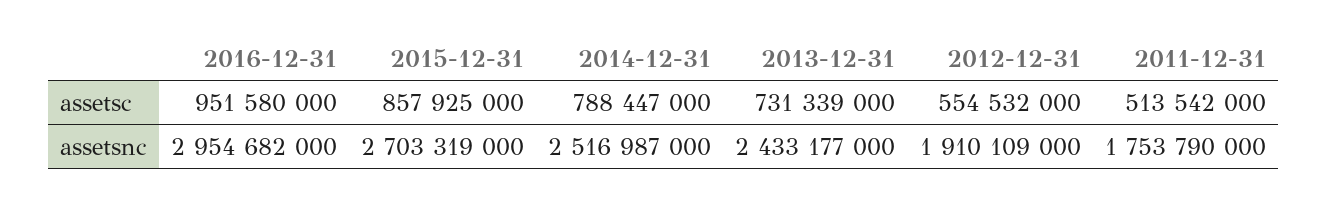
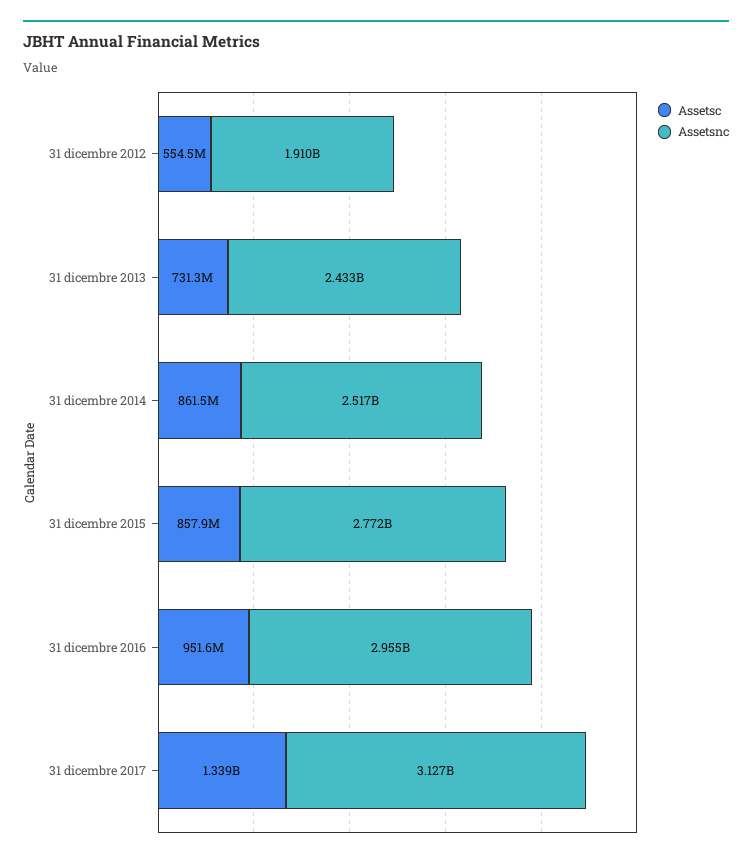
assetsc, 2014-12-31: 788447000 -> 861500000
assetsc, 2011-12-31: 513542000 -> none
assetsnc, 2015-12-31: 2703319000 -> 2772000000
assetsnc, 2011-12-31: 1753790000 -> none
assetsc, 31 dicembre 2017: none -> 1339000000
assetsnc, 31 dicembre 2017: none -> 3127000000

